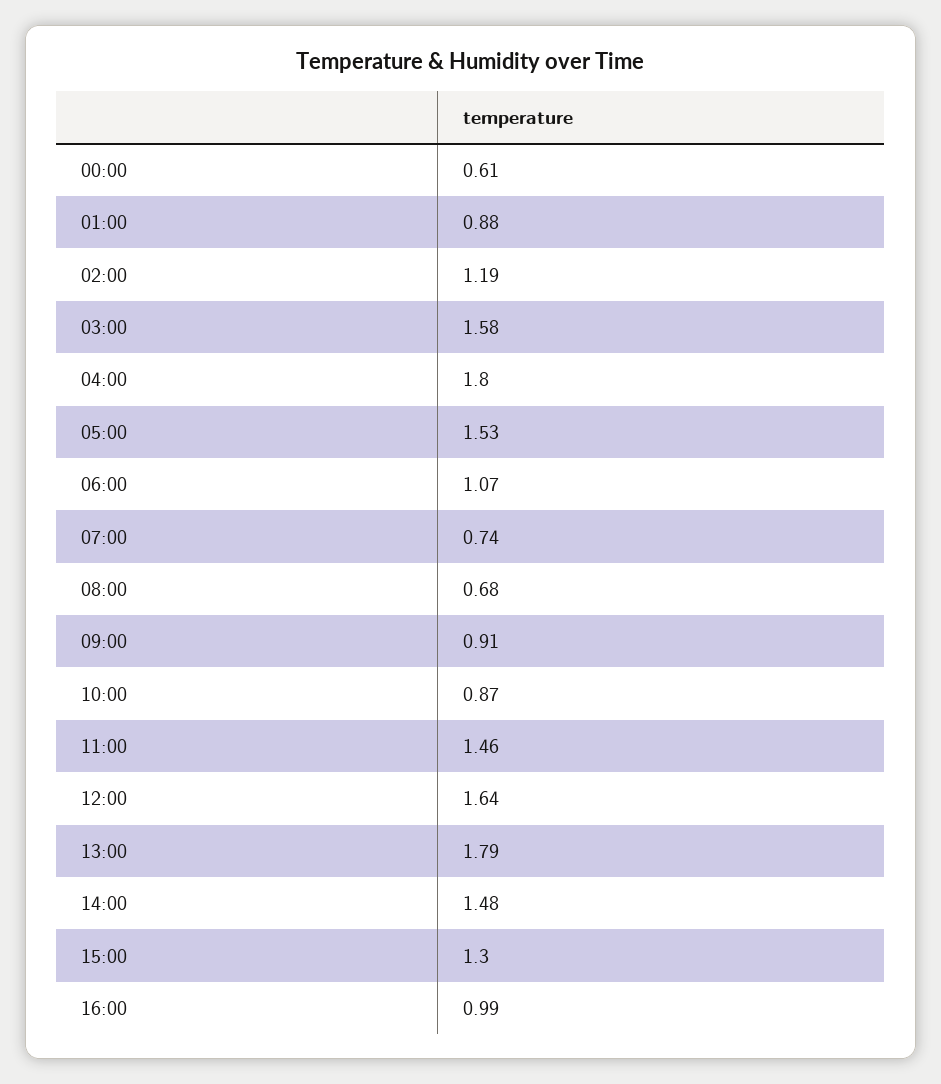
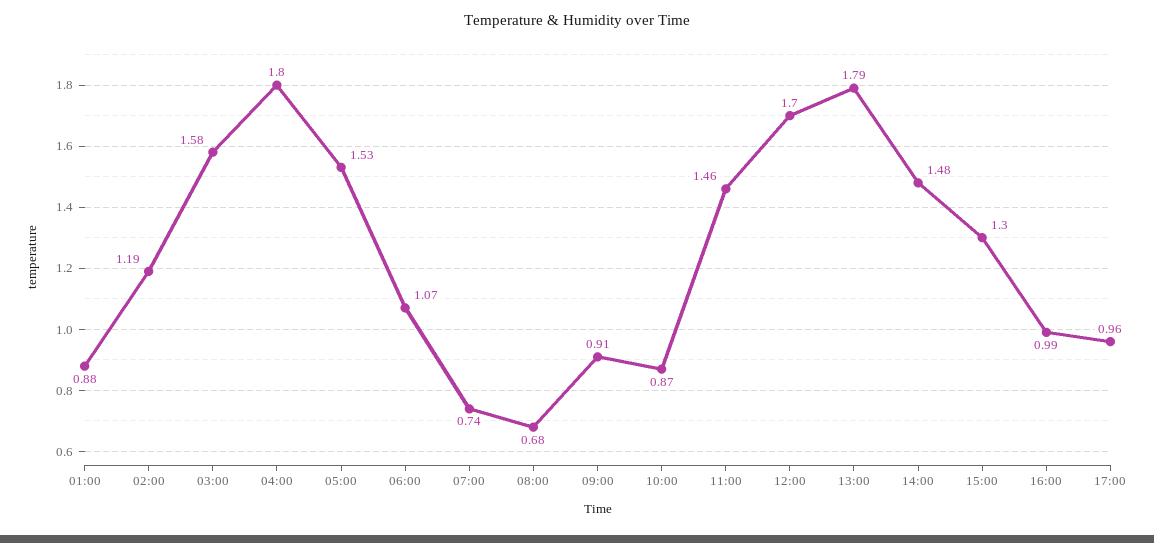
00:00: 0.61 -> none
12:00: 1.64 -> 1.7
17:00: none -> 0.96

